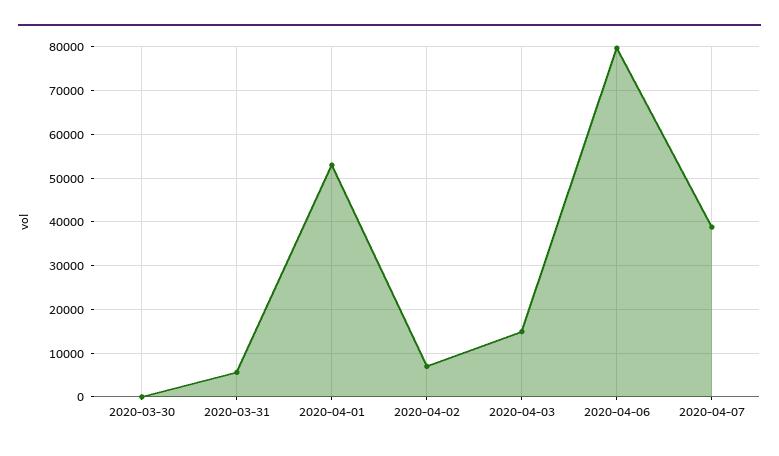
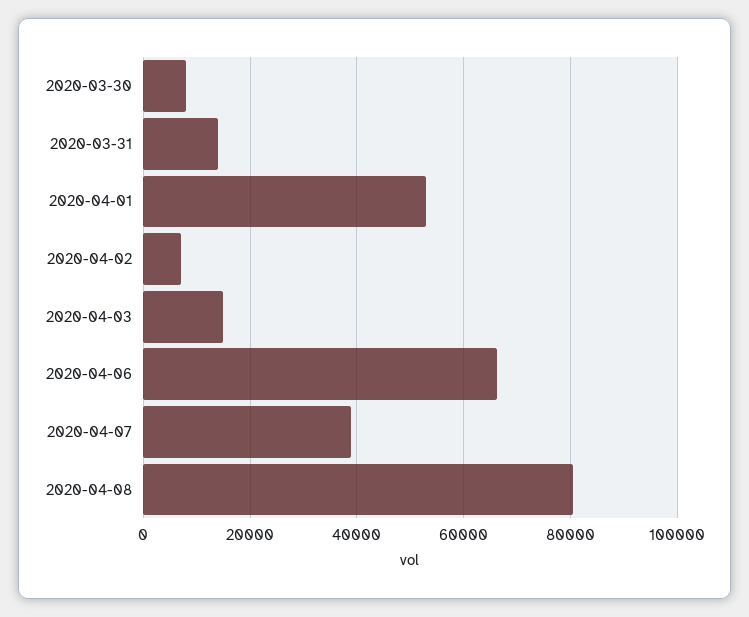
2020-03-30: 0 -> 8000
2020-03-31: 6000 -> 14000
2020-04-06: 80000 -> 66000
2020-04-08: none -> 80000

